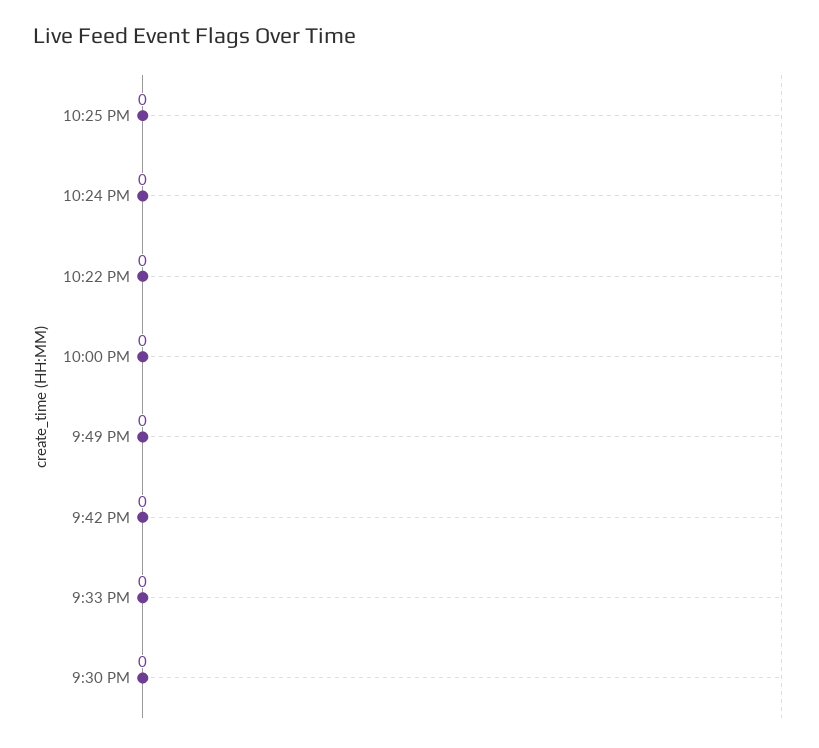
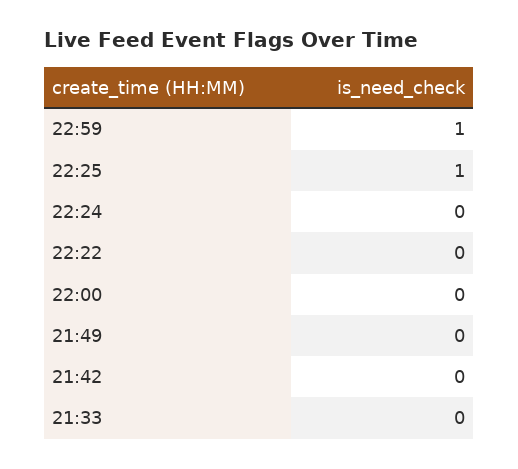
10:25 PM: 0 -> 1
9:30 PM: 0 -> none
22:59: none -> 1

